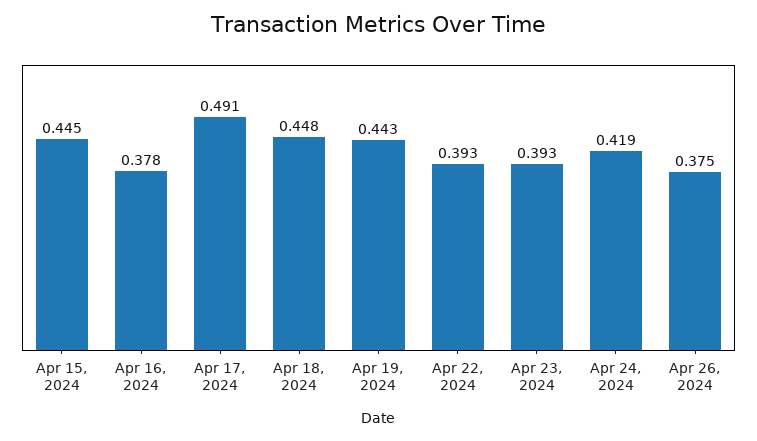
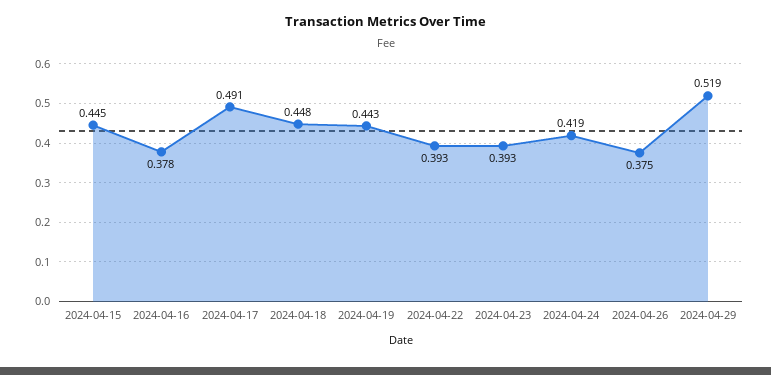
2024-04-29: none -> 0.519

